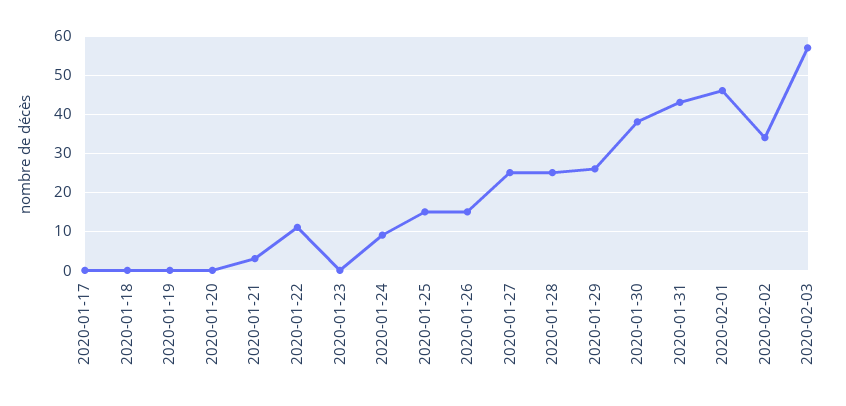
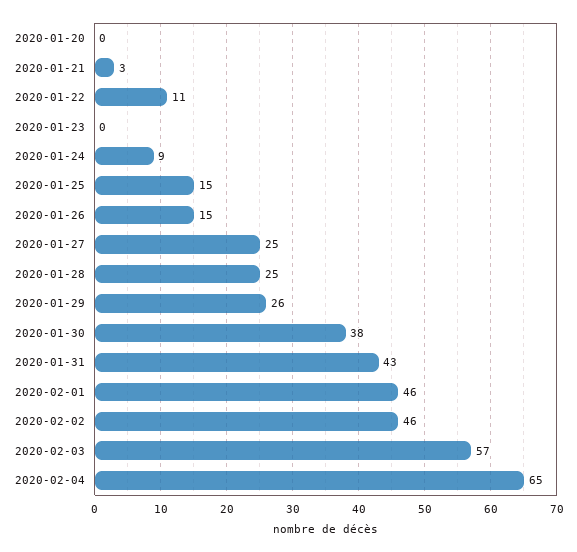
2020-01-17: 0 -> none
2020-01-18: 0 -> none
2020-01-19: 0 -> none
2020-02-02: 35 -> 46
2020-02-04: none -> 65

